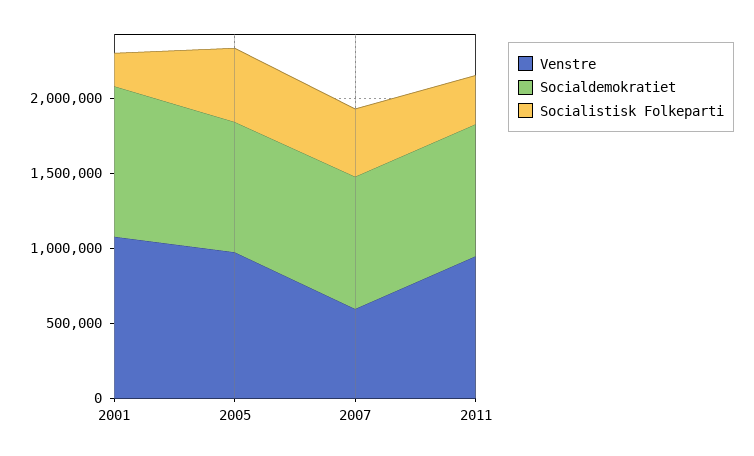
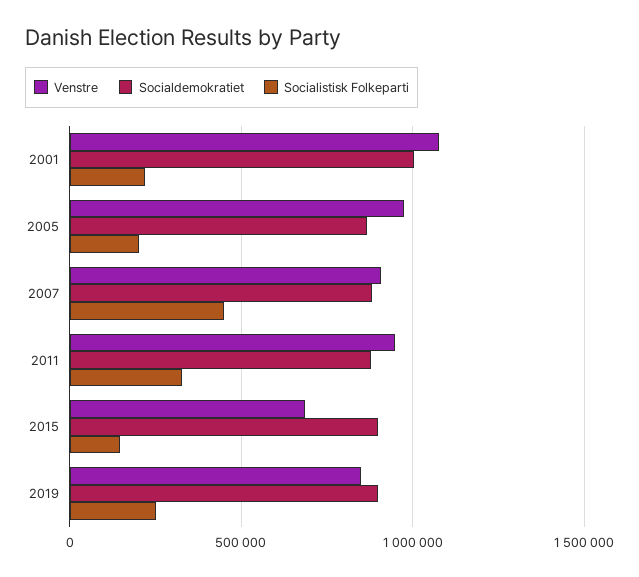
Socialistisk Folkeparti, 2005: 500000 -> 200000
Venstre, 2007: 600000 -> 900000
Venstre, 2015: none -> 700000
Socialdemokratiet, 2015: none -> 900000
Socialistisk Folkeparti, 2015: none -> 150000
Venstre, 2019: none -> 850000
Socialdemokratiet, 2019: none -> 900000
Socialistisk Folkeparti, 2019: none -> 250000

